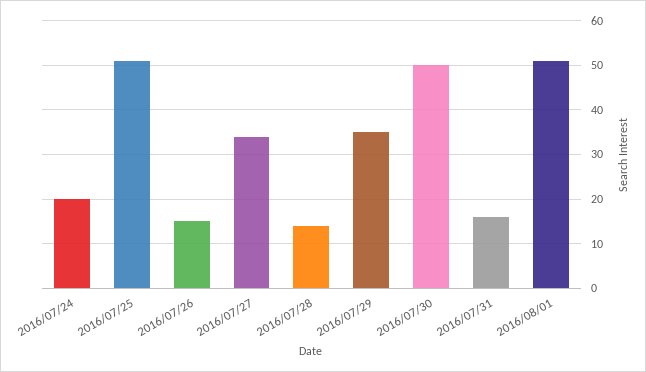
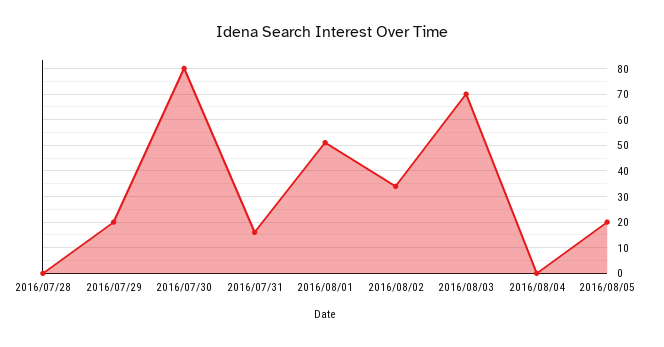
2016/07/24: 20 -> none
2016/07/25: 50 -> none
2016/07/26: 15 -> none
2016/07/27: 35 -> none
2016/07/28: 15 -> 0
2016/07/29: 35 -> 20
2016/07/30: 50 -> 80
2016/08/02: none -> 35
2016/08/03: none -> 70
2016/08/04: none -> 0
2016/08/05: none -> 20

